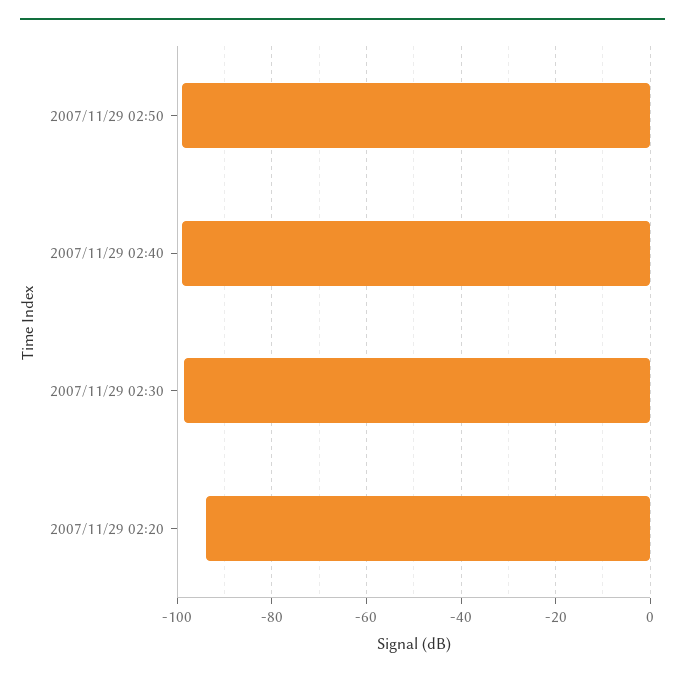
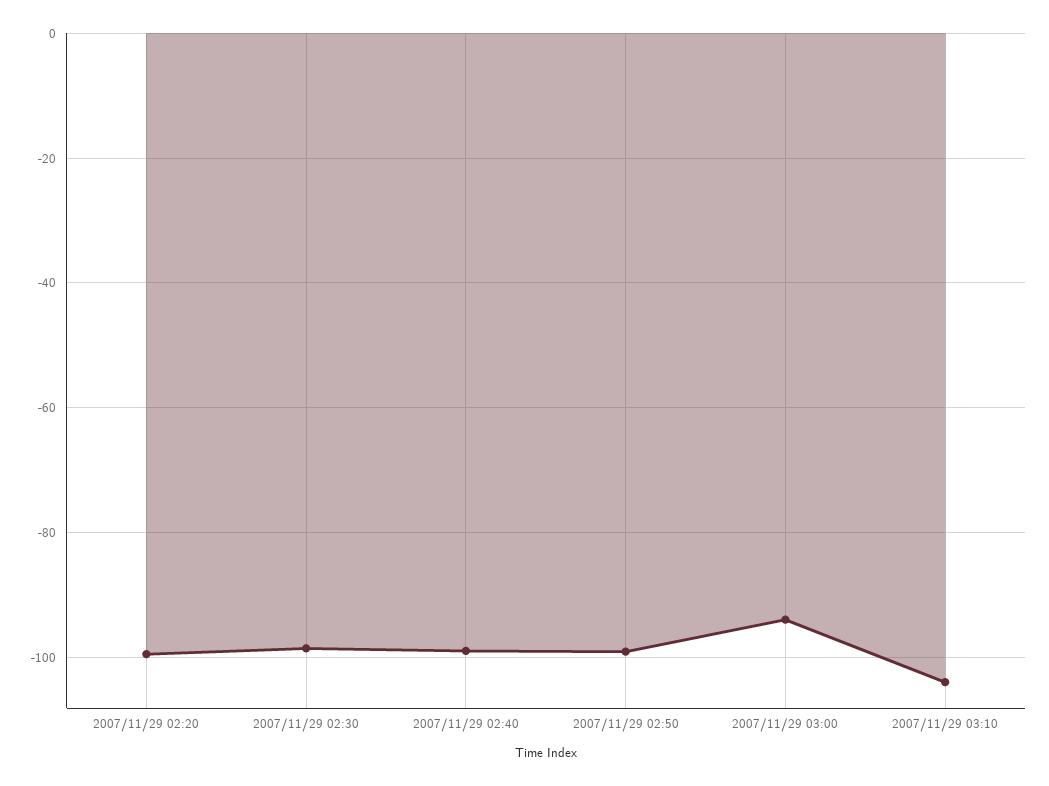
2007/11/29 02:20: -94 -> -100
2007/11/29 03:00: none -> -94
2007/11/29 03:10: none -> -104

